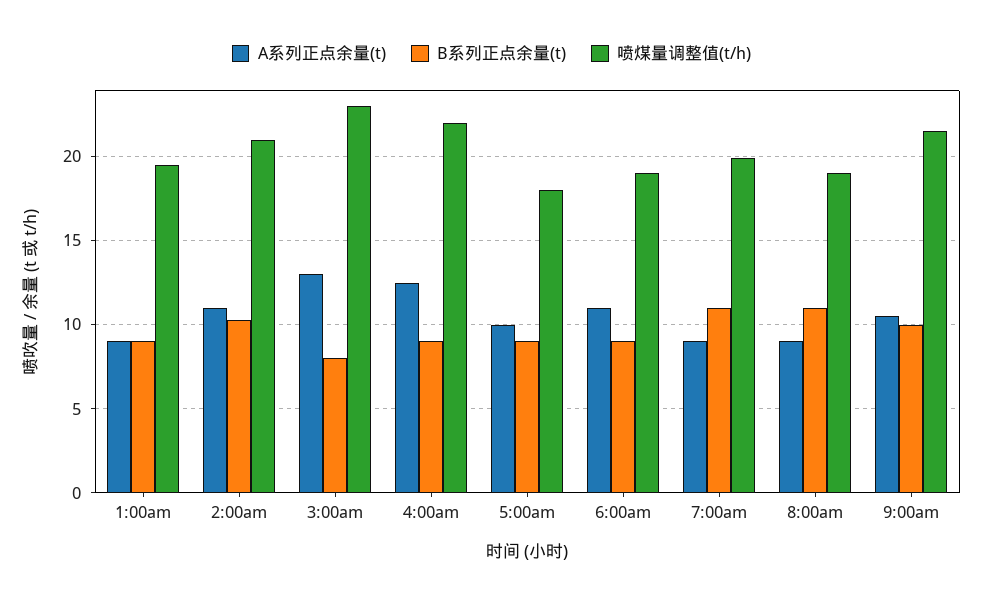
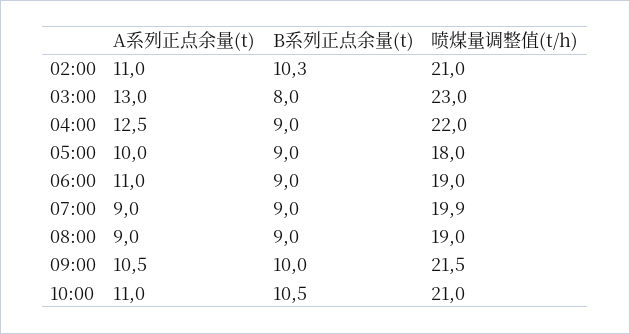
A系列正点余量(t), 1:00am: 9 -> none
B系列正点余量(t), 1:00am: 9 -> none
喷煤量调整值(t/h), 1:00am: 19.5 -> none
B系列正点余量(t), 7:00am: 11 -> 9
B系列正点余量(t), 8:00am: 11 -> 9
A系列正点余量(t), 10:00: none -> 11
B系列正点余量(t), 10:00: none -> 10.5
喷煤量调整值(t/h), 10:00: none -> 21

